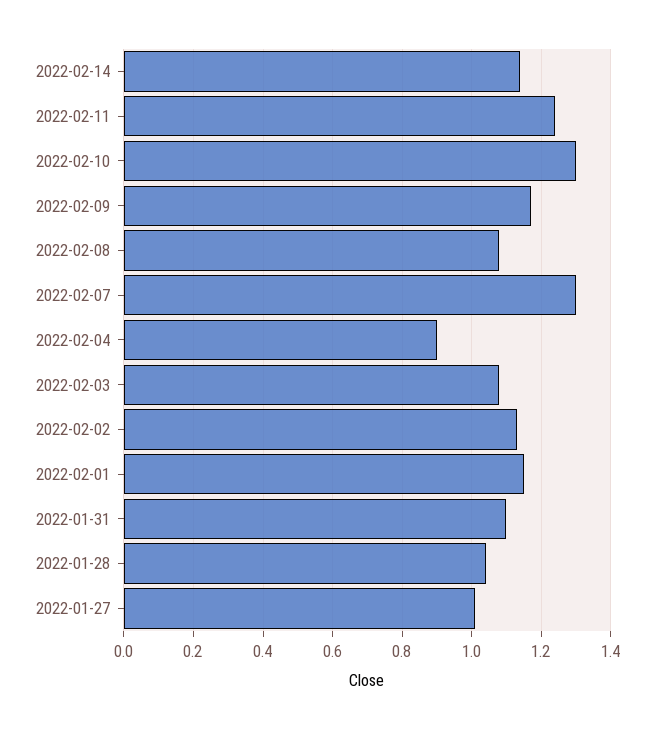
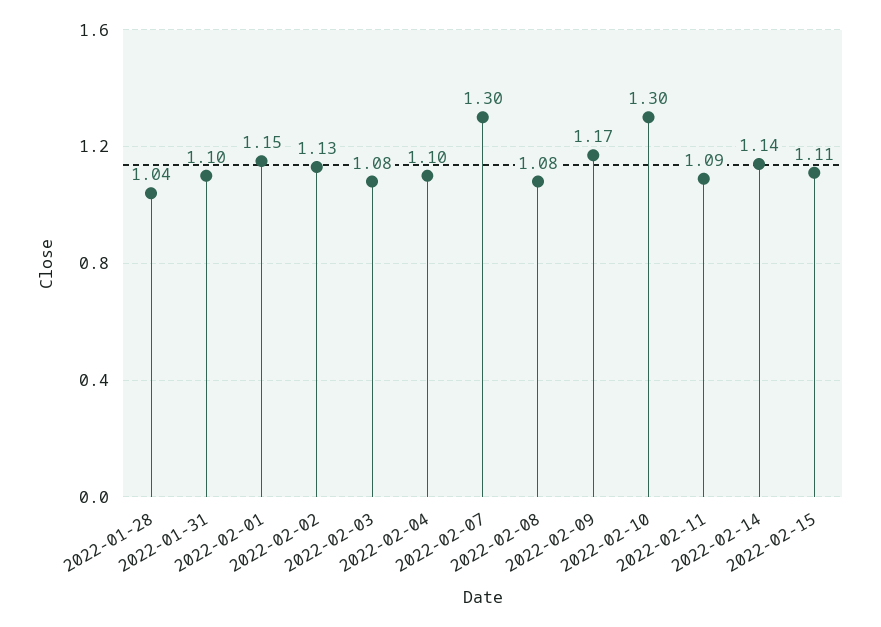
2022-02-11: 1.25 -> 1.09
2022-02-04: 0.9 -> 1.1
2022-01-27: 1 -> none
2022-02-15: none -> 1.11

